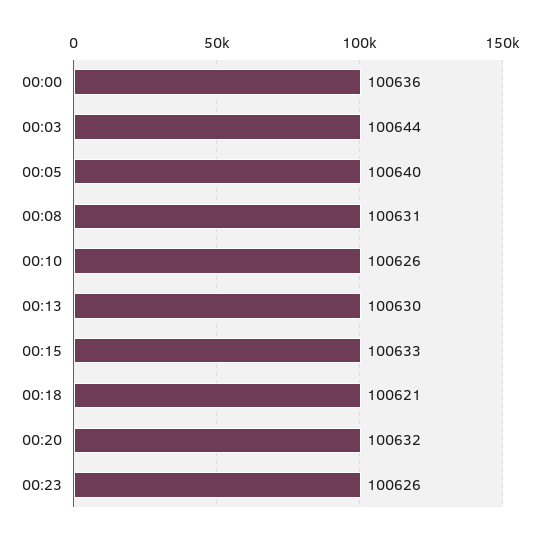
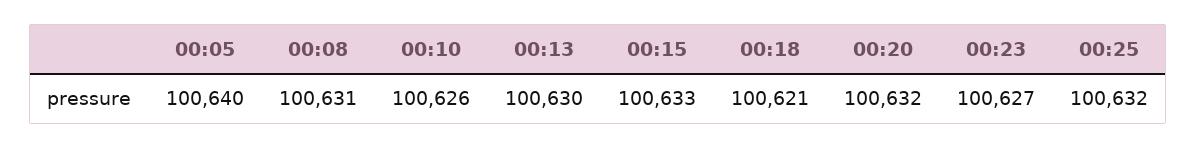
00:00: 100636 -> none
00:03: 100644 -> none
00:23: 100626 -> 100627
00:25: none -> 100632

